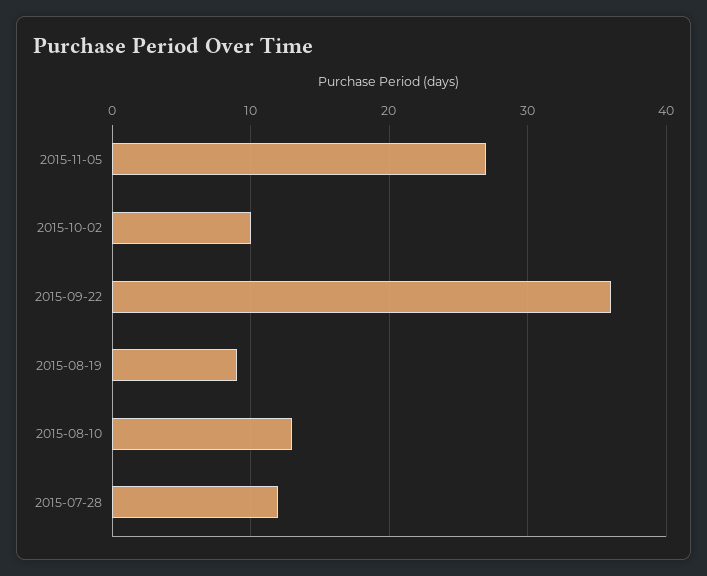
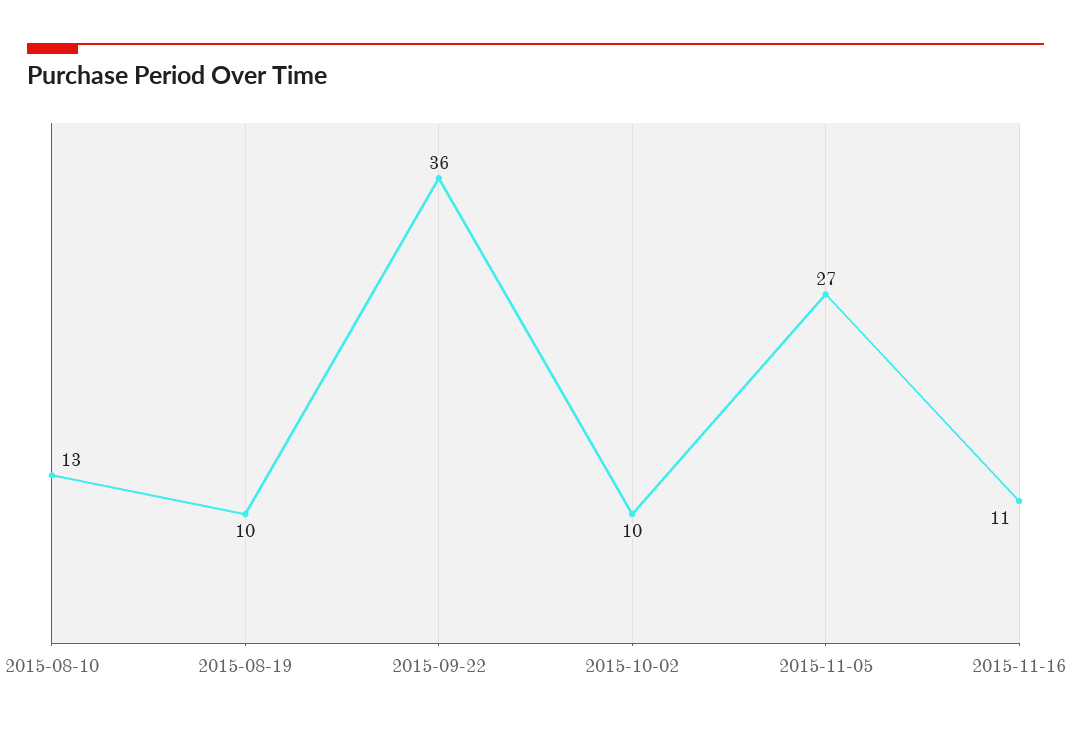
2015-08-19: 9 -> 10
2015-07-28: 12 -> none
2015-11-16: none -> 11

